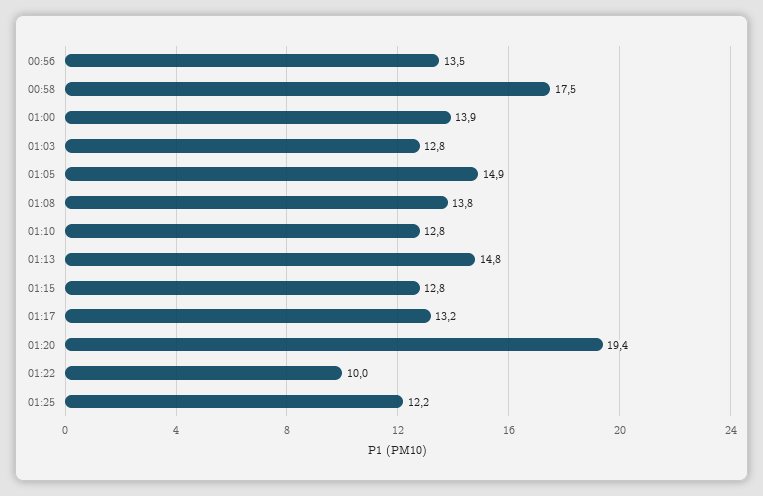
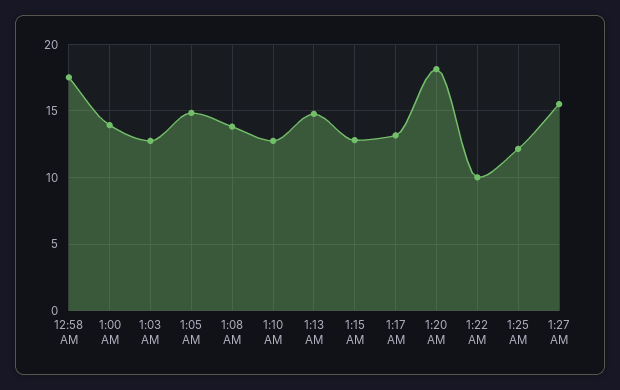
00:56: 13.5 -> none
01:20: 19.4 -> 18
1:27 AM: none -> 15.5

